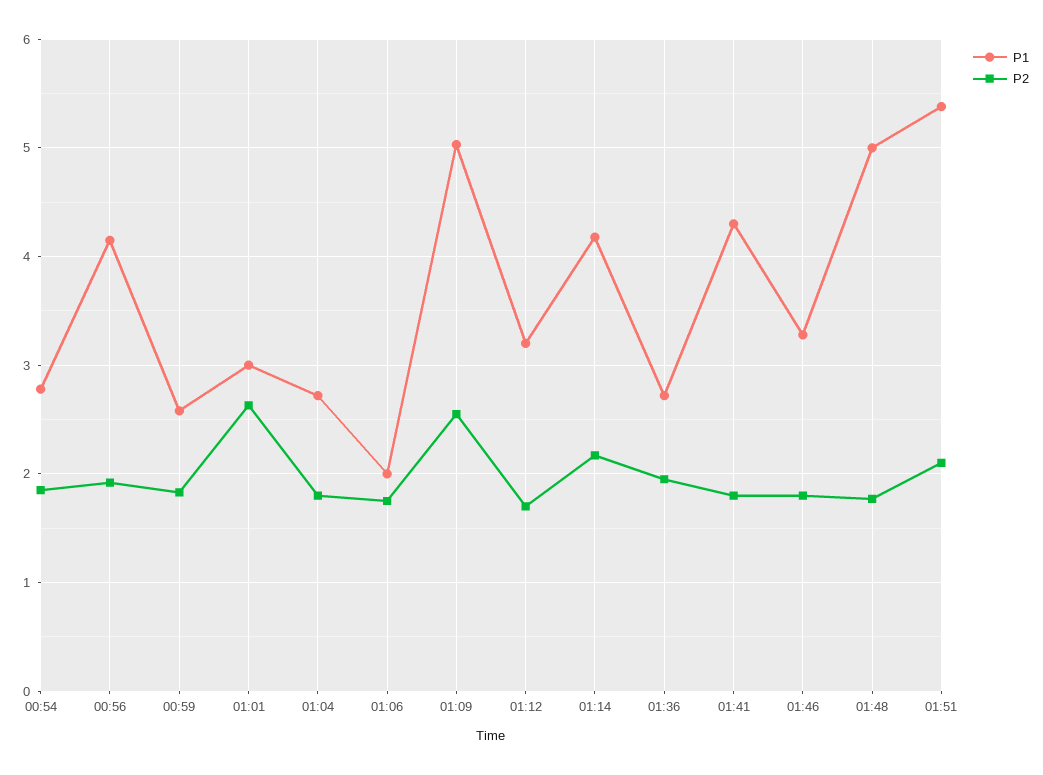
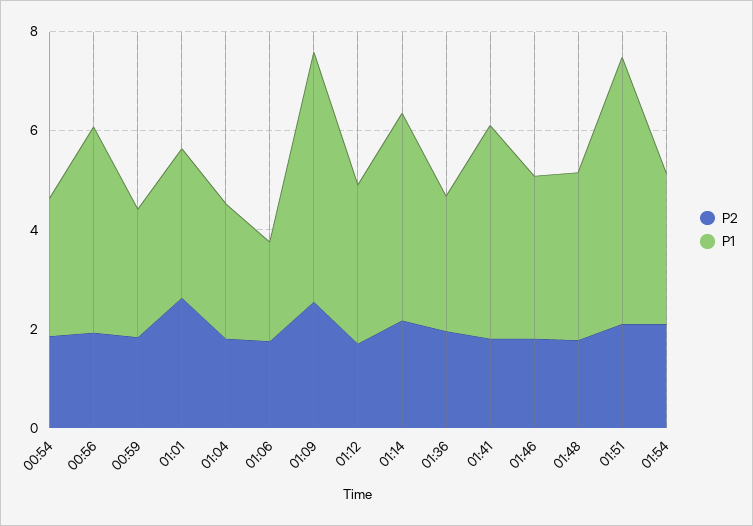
P1, 01:48: 5 -> 3.5
P2, 01:54: none -> 2
P1, 01:54: none -> 3

